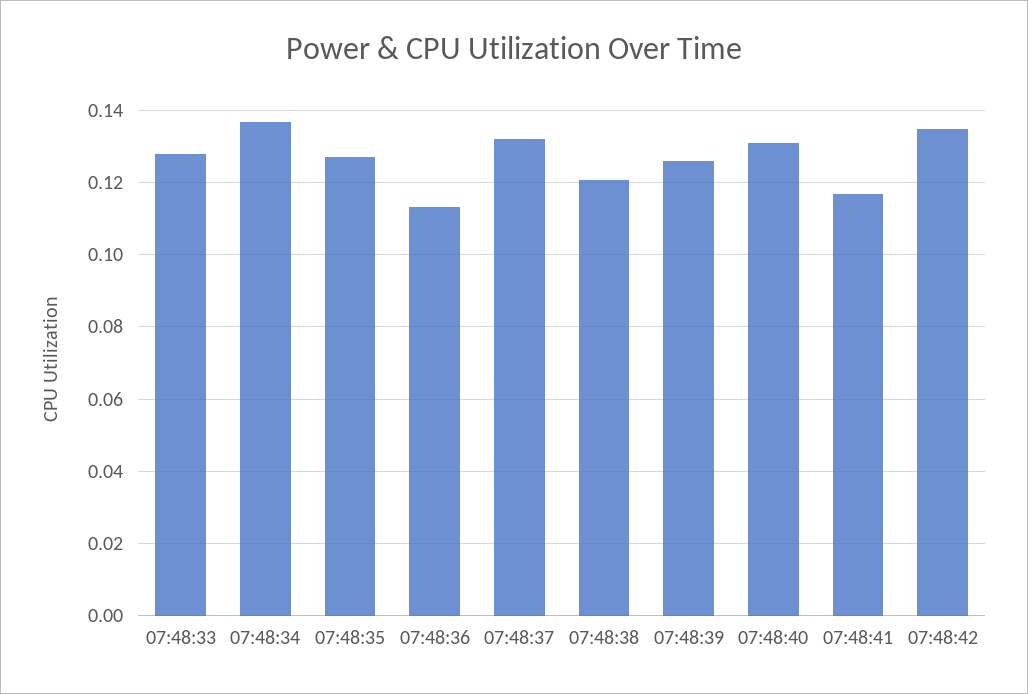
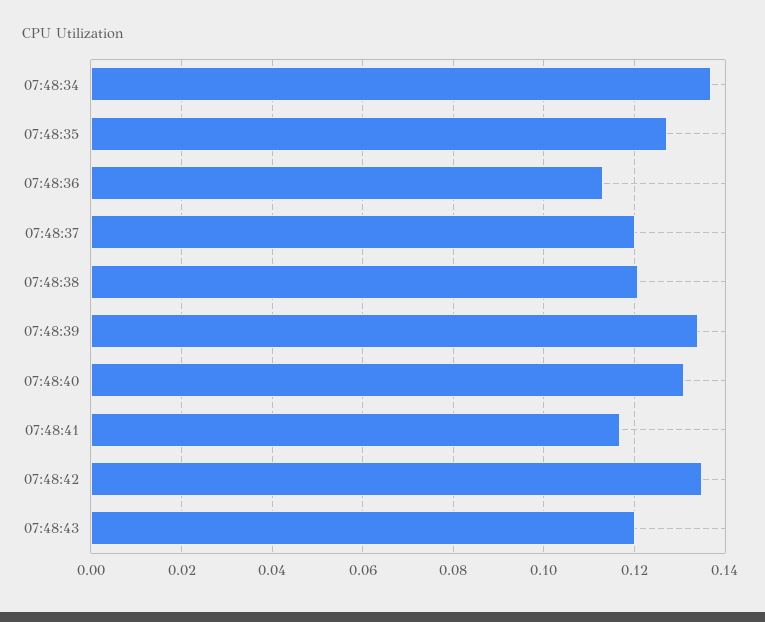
07:48:33: 0.128 -> none
07:48:37: 0.132 -> 0.12
07:48:39: 0.126 -> 0.134
07:48:43: none -> 0.12

